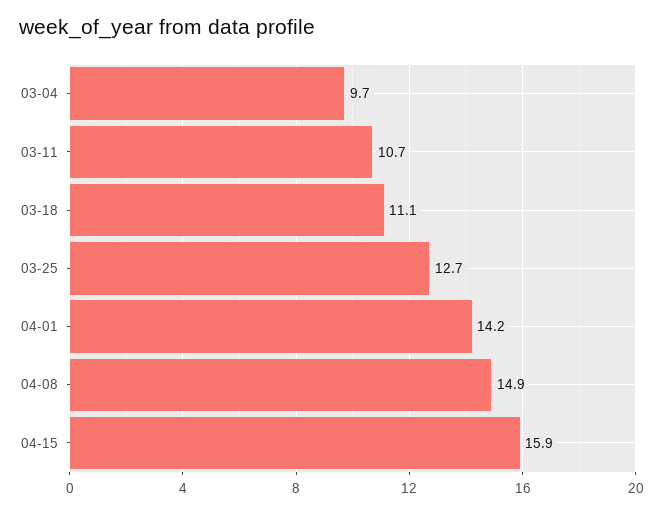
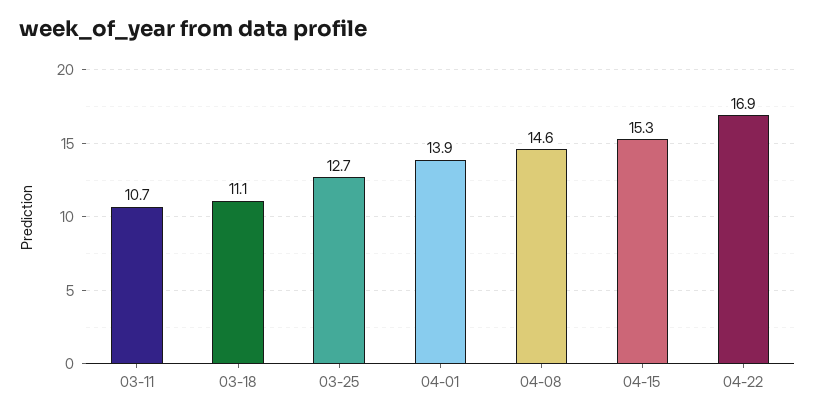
03-04: 9.7 -> none
04-01: 14.2 -> 13.9
04-08: 14.9 -> 14.6
04-15: 15.9 -> 15.3
04-22: none -> 16.9

